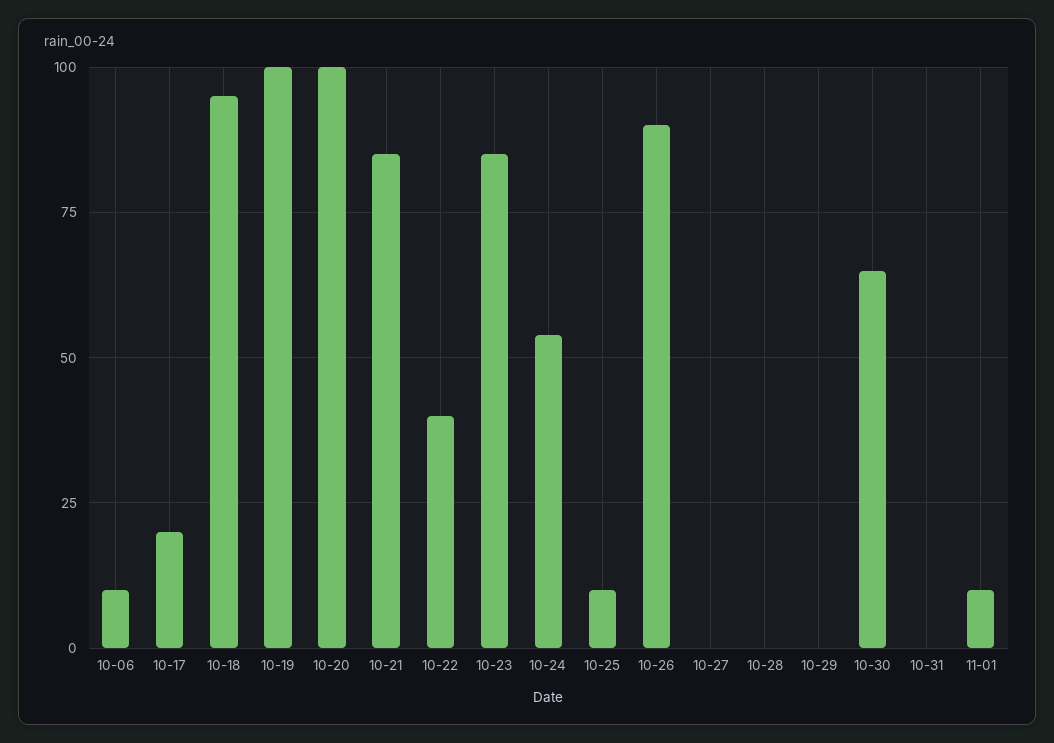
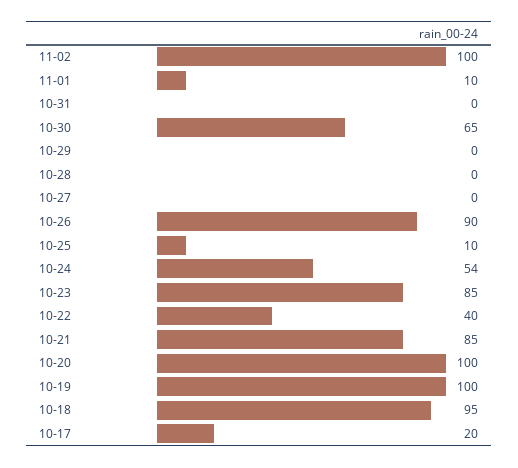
10-06: 10 -> none
11-02: none -> 100

